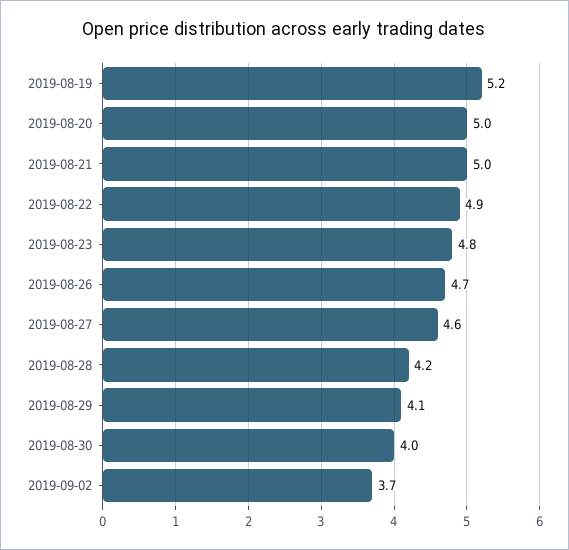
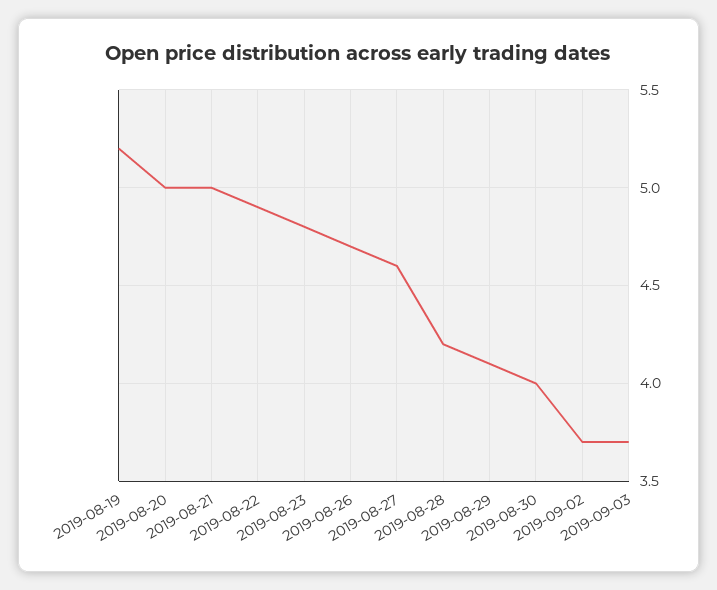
2019-09-03: none -> 3.7

